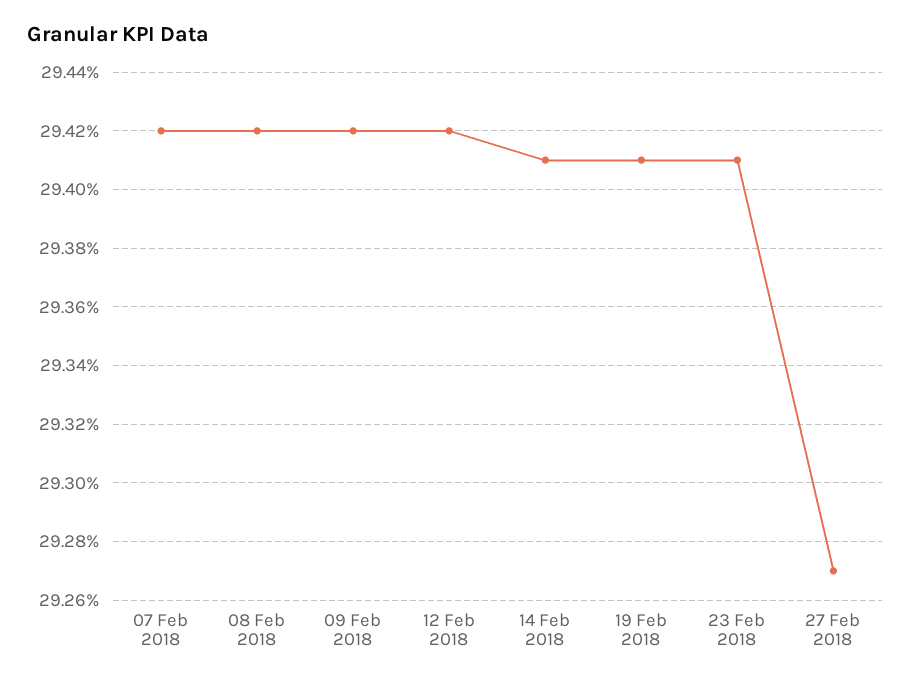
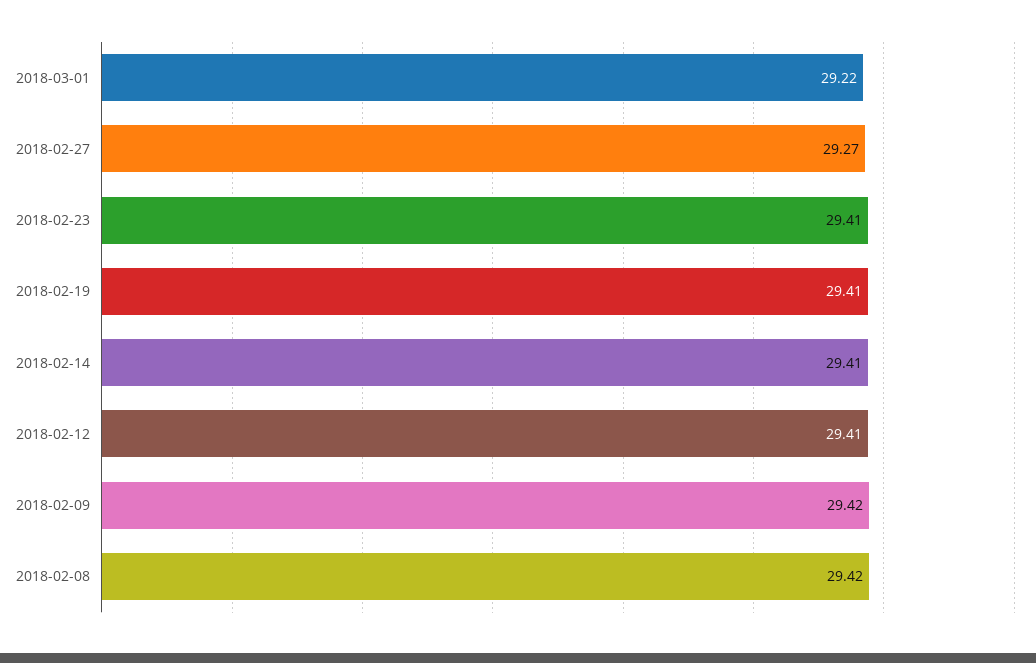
07 Feb 2018: 29.42 -> none
12 Feb 2018: 29.42 -> 29.41
2018-03-01: none -> 29.22

